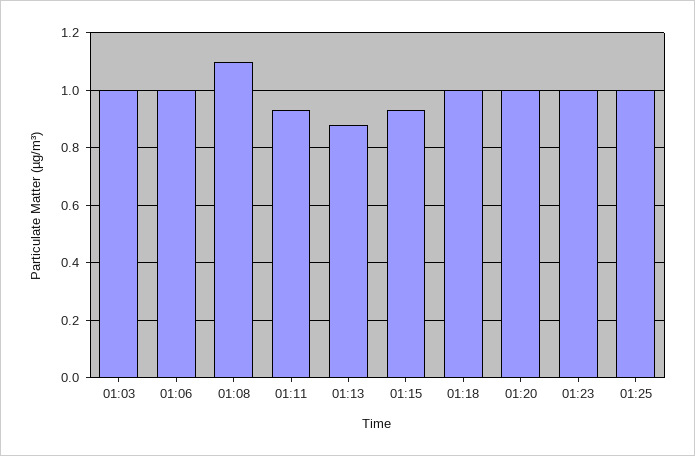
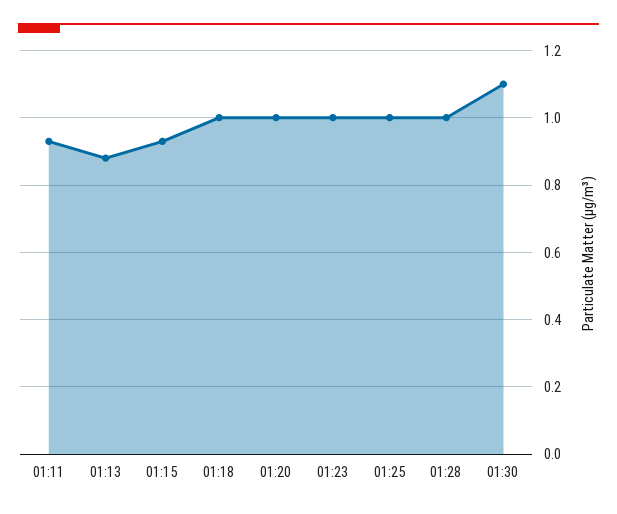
01:03: 1 -> none
01:06: 1 -> none
01:08: 1.1 -> none
01:28: none -> 1
01:30: none -> 1.1

